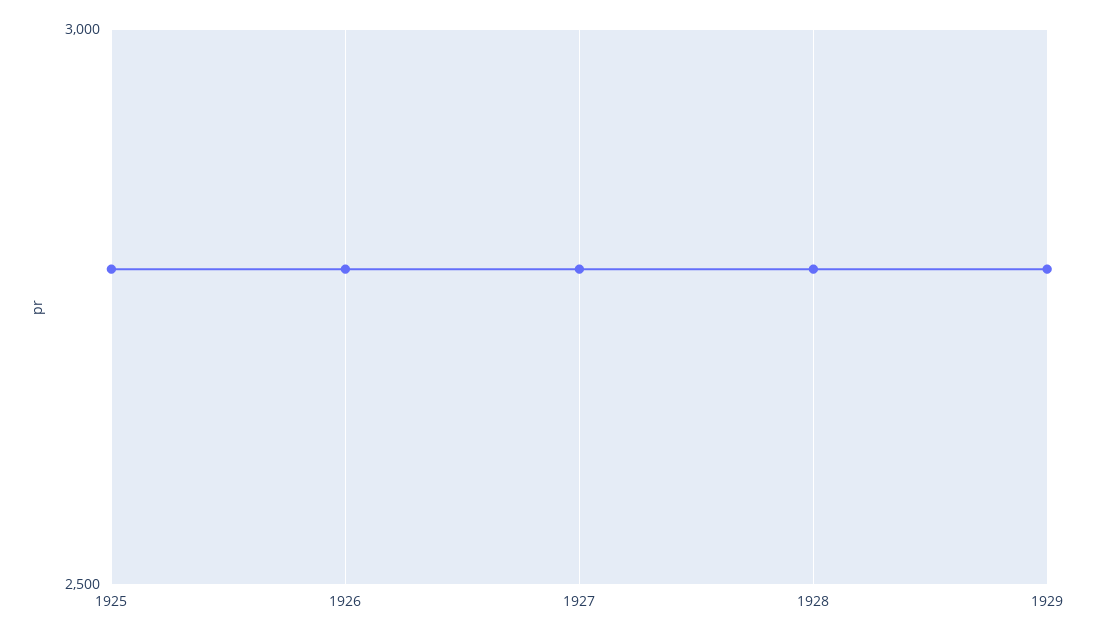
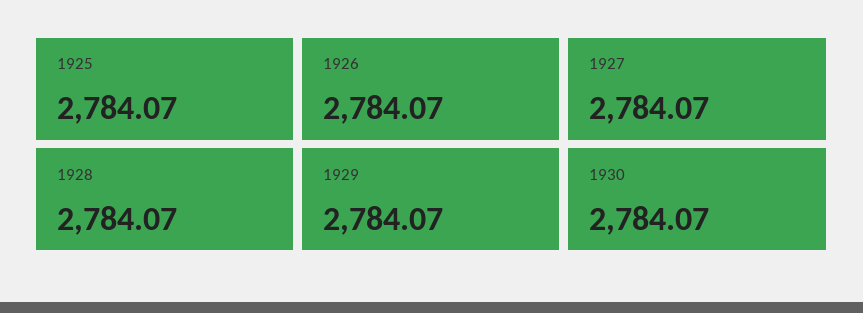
1930: none -> 2784.07

